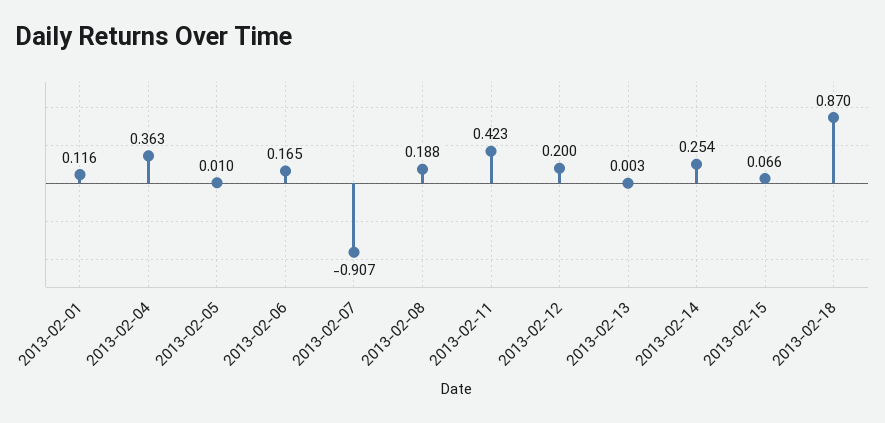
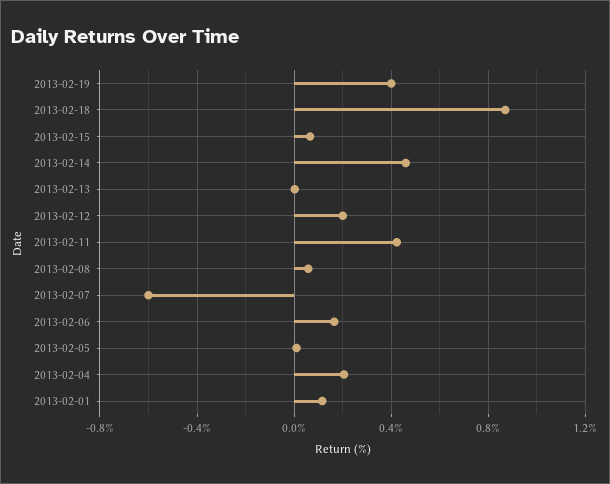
2013-02-04: 0.363 -> 0.2
2013-02-07: -0.907 -> -0.6
2013-02-08: 0.188 -> 0.05
2013-02-14: 0.254 -> 0.45
2013-02-19: none -> 0.4

